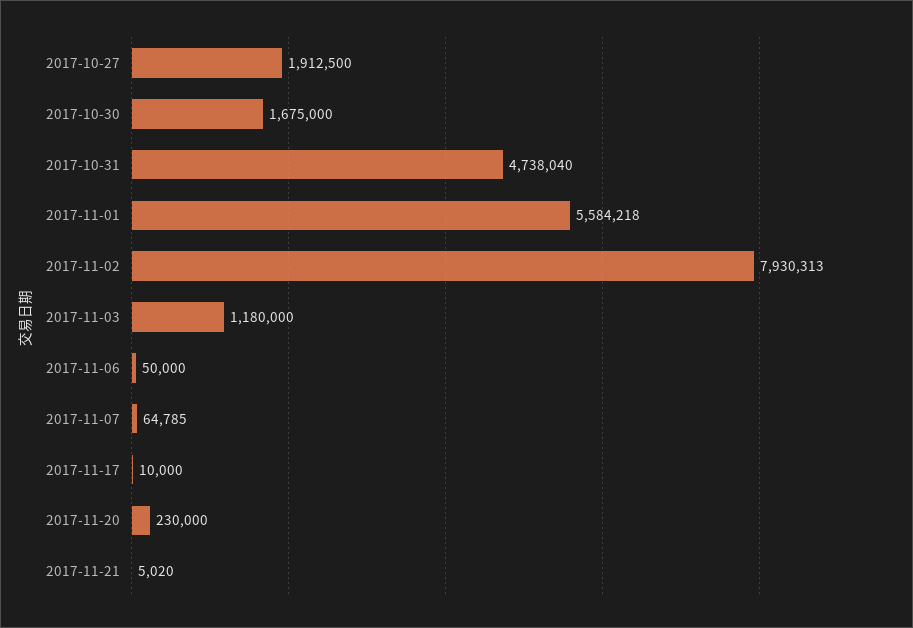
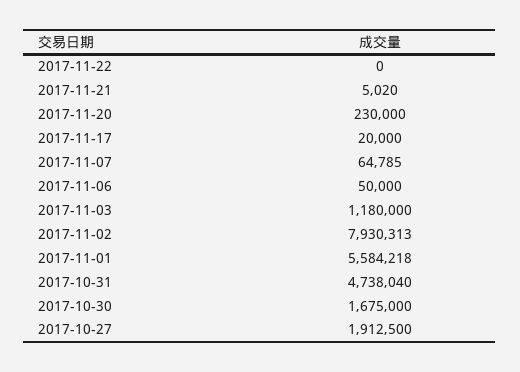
2017-11-17: 10000 -> 20000
2017-11-22: none -> 0

